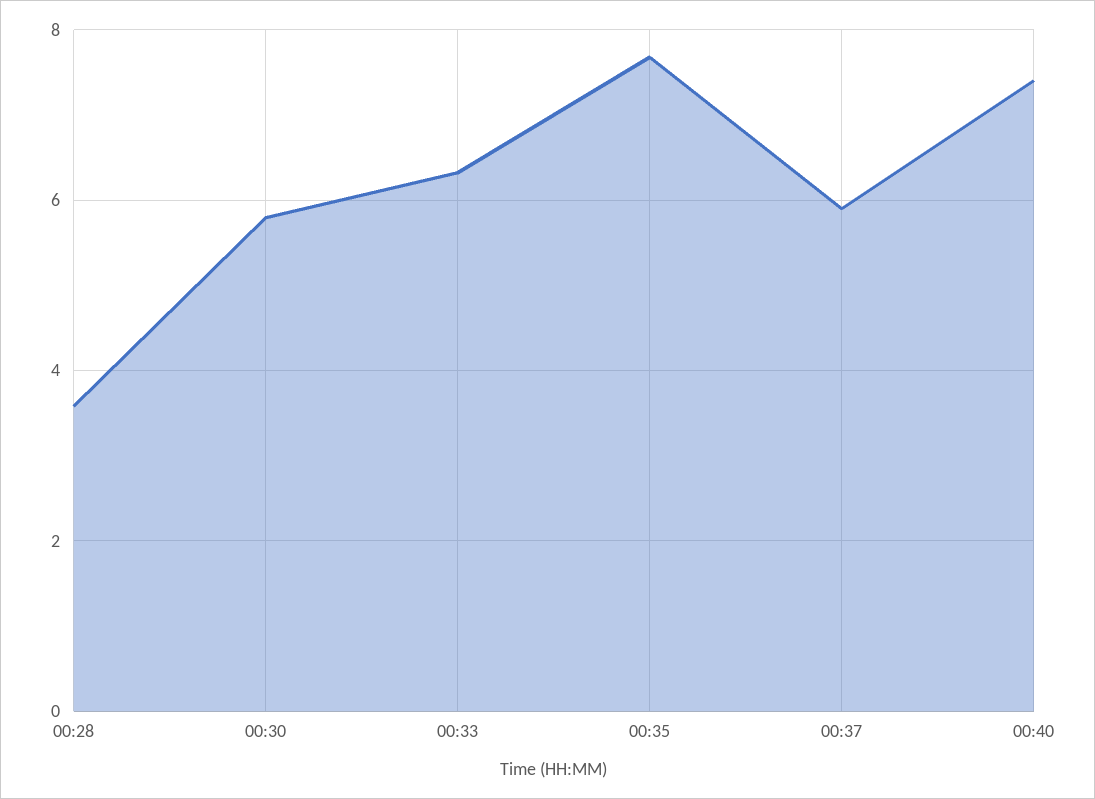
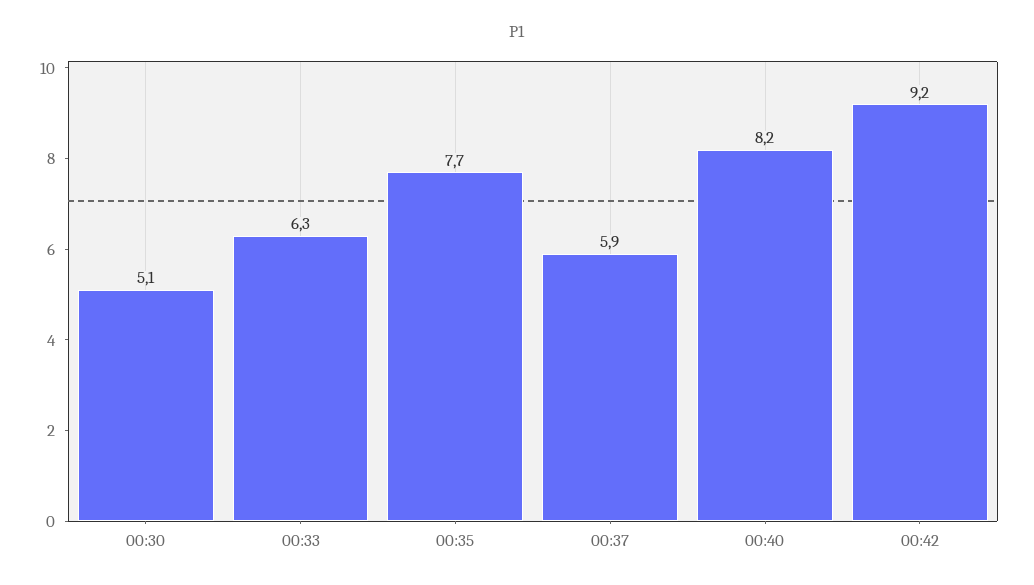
00:28: 3.6 -> none
00:30: 5.8 -> 5.1
00:40: 7.4 -> 8.2
00:42: none -> 9.2

